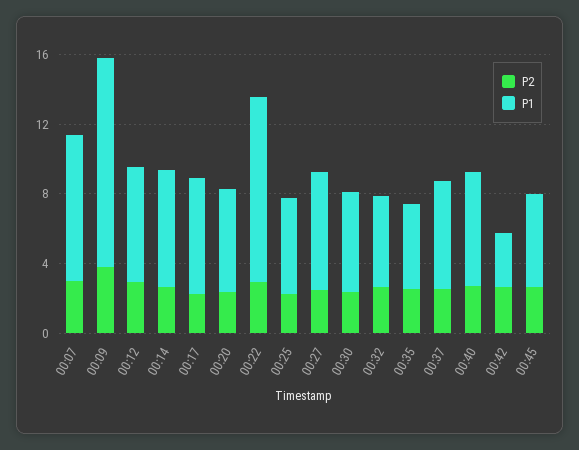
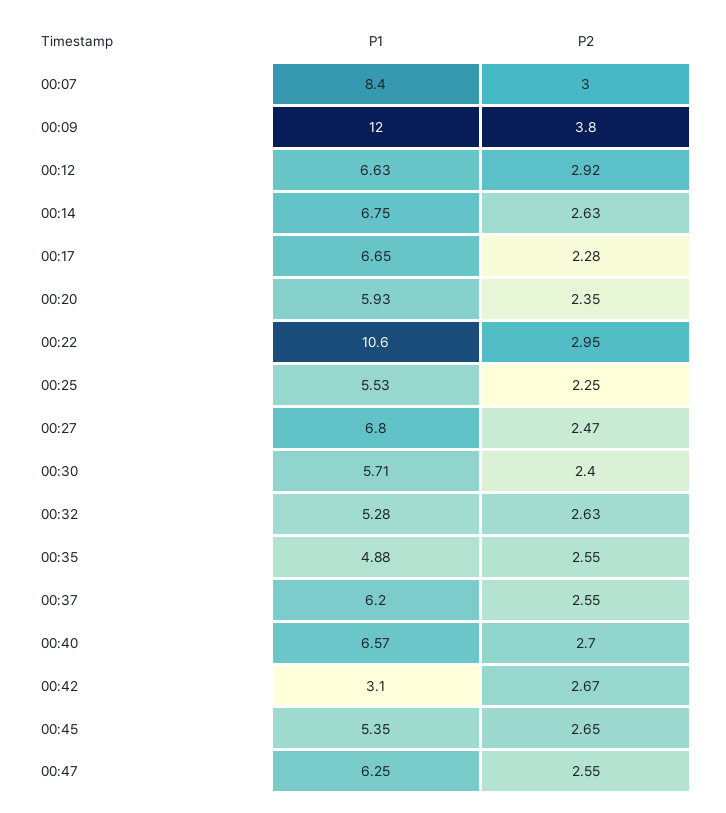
P1, 00:47: none -> 6.25
P2, 00:47: none -> 2.55

